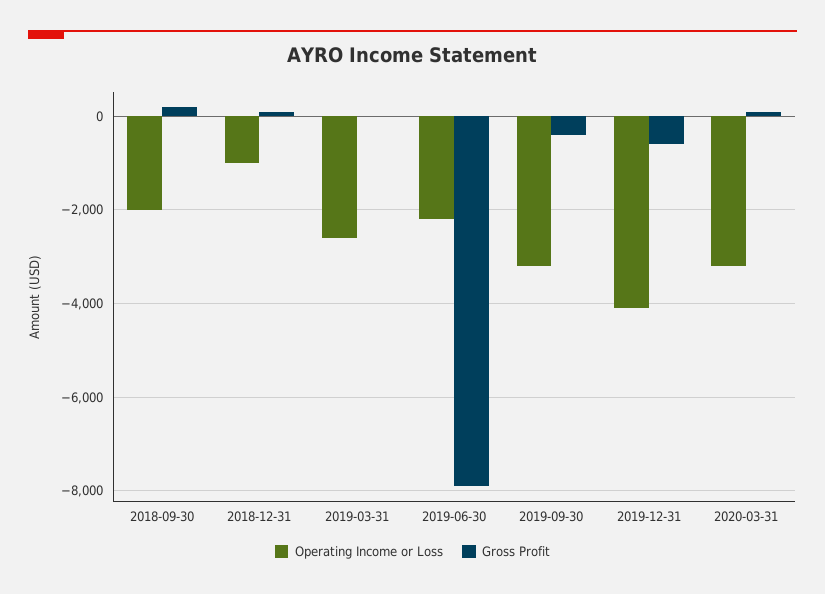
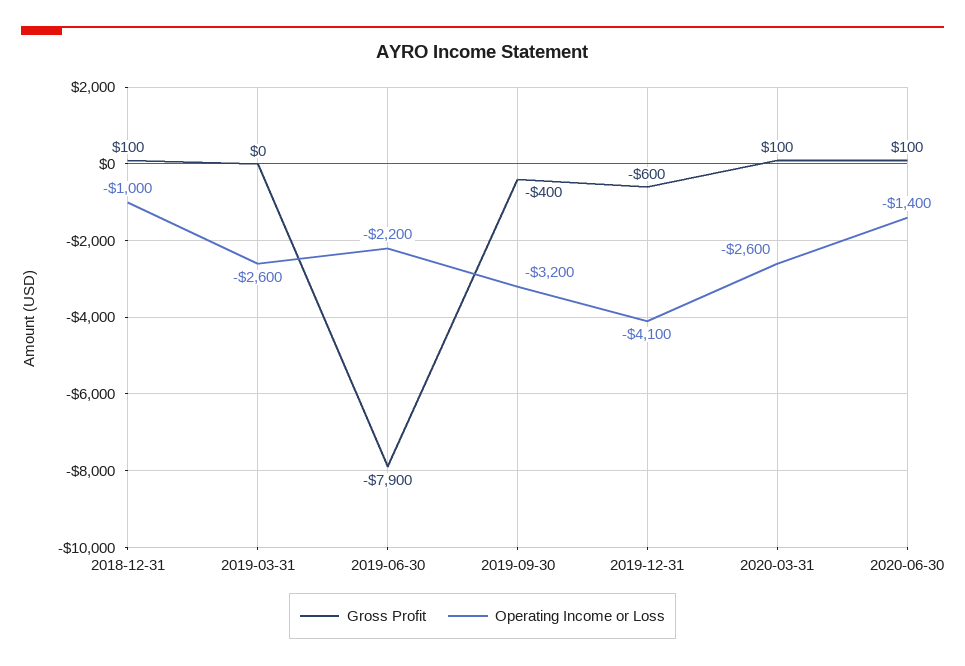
Operating Income or Loss, 2018-09-30: -2000 -> none
Gross Profit, 2018-09-30: 200 -> none
Operating Income or Loss, 2020-03-31: -3200 -> -2600
Gross Profit, 2020-06-30: none -> 100
Operating Income or Loss, 2020-06-30: none -> -1400

